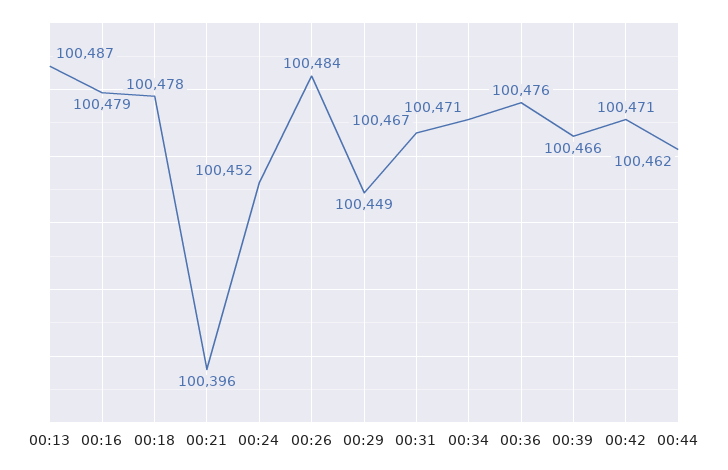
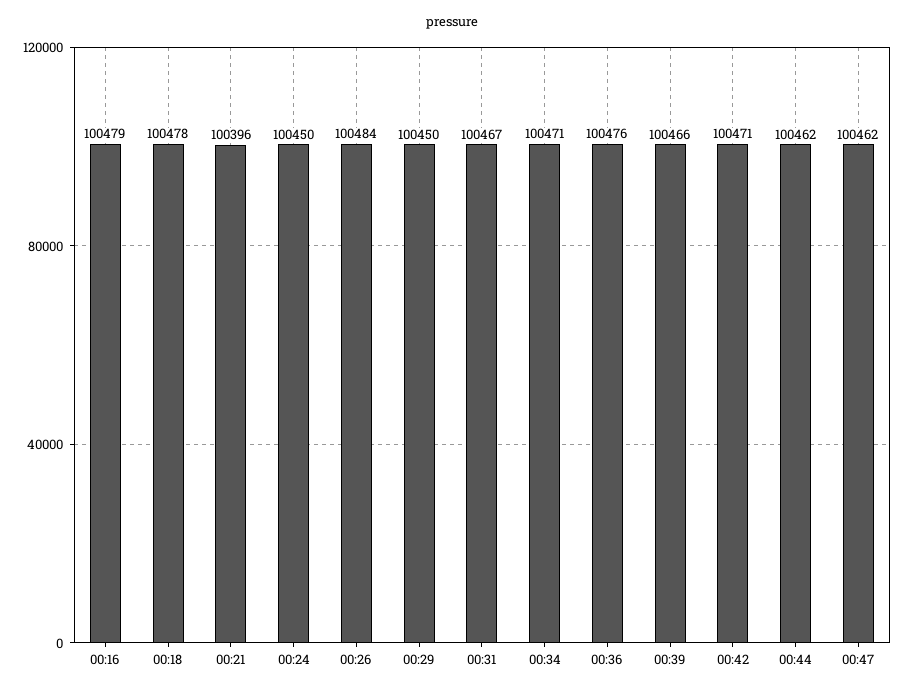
00:13: 100487 -> none
00:24: 100452 -> 100450
00:29: 100449 -> 100450
00:47: none -> 100462

